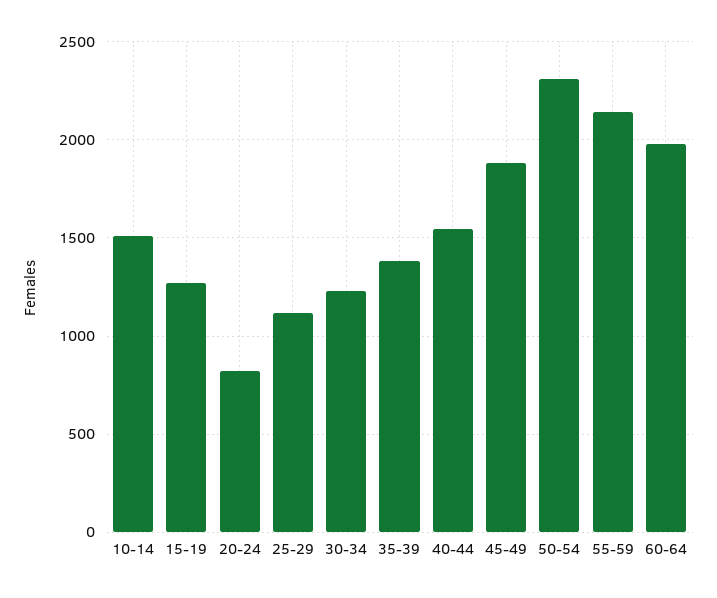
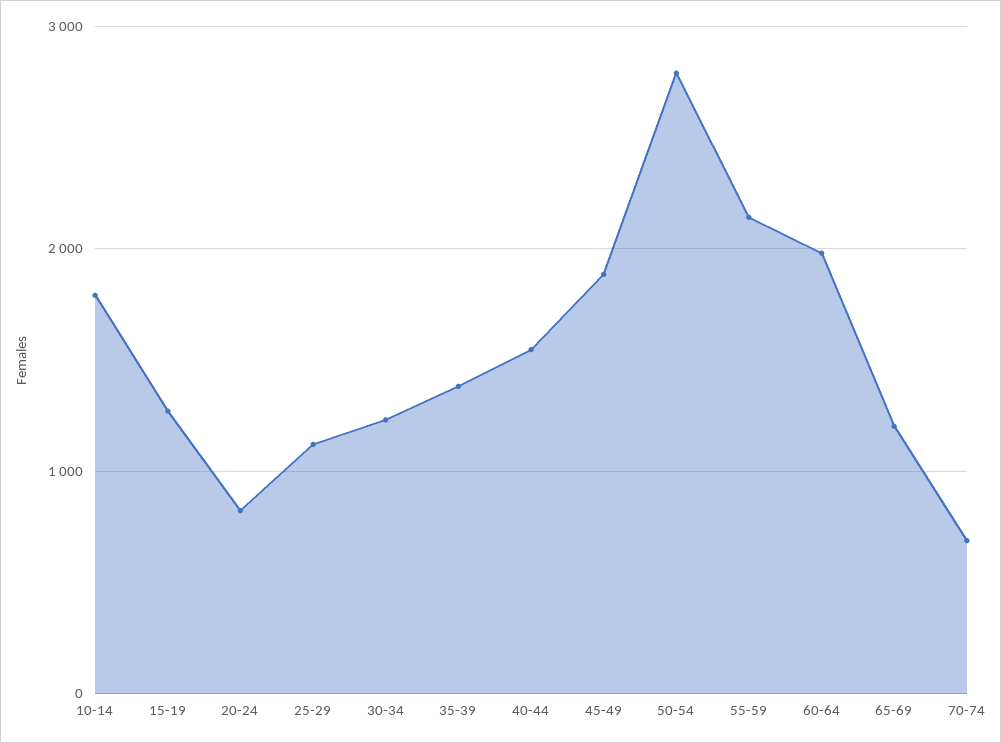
10-14: 1500 -> 1800
50-54: 2300 -> 2800
65-69: none -> 1200
70-74: none -> 700

